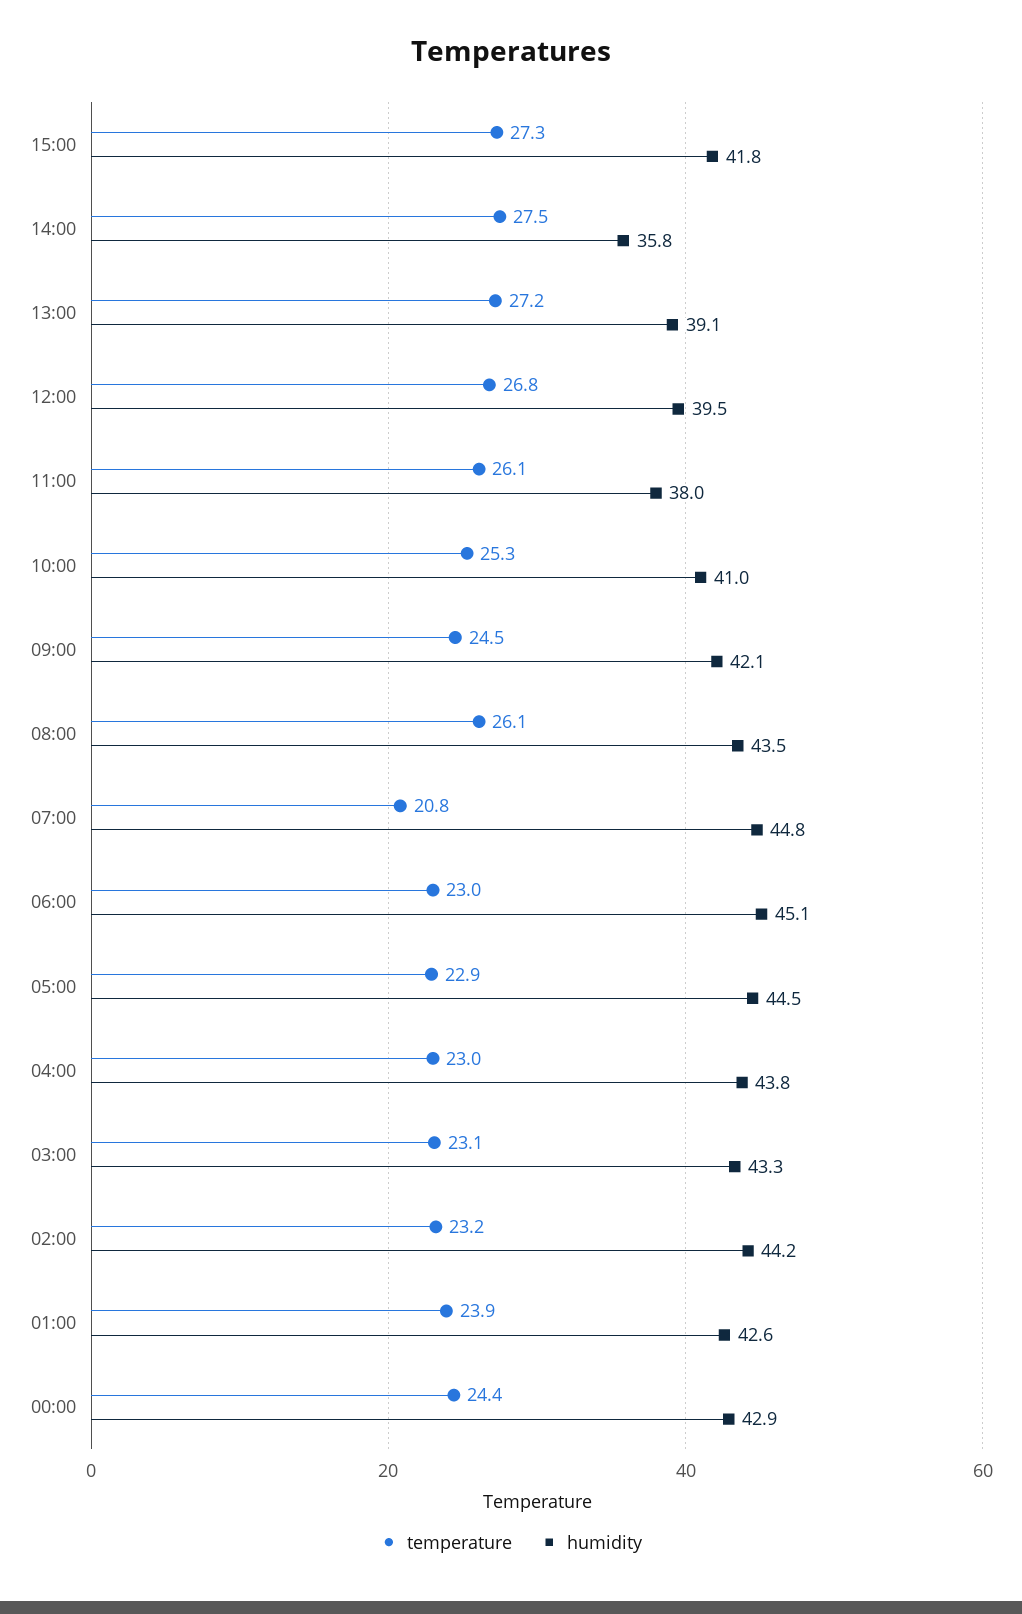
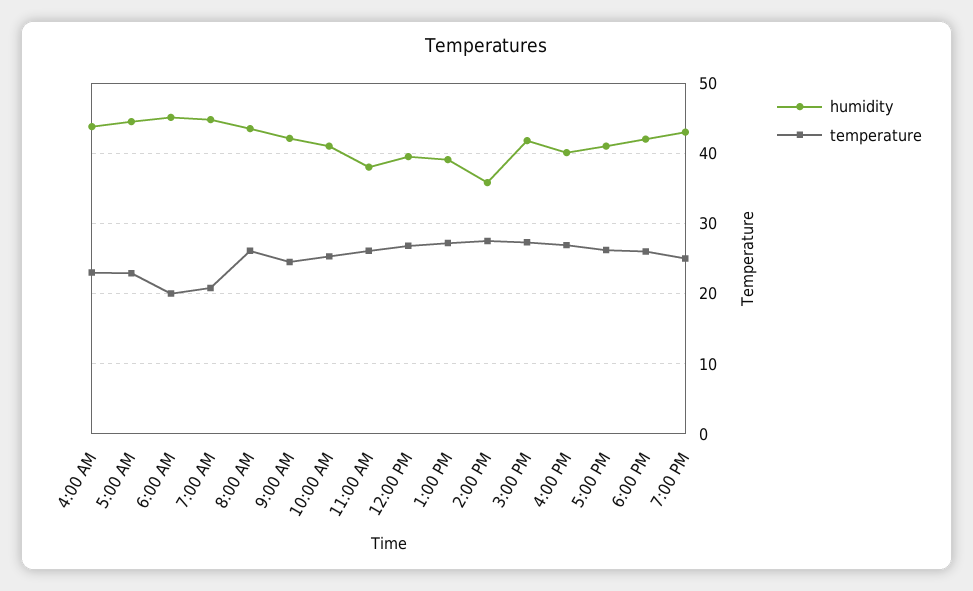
temperature, 06:00: 23 -> 20
temperature, 03:00: 23.1 -> none
humidity, 03:00: 43.3 -> none
temperature, 02:00: 23.2 -> none
humidity, 02:00: 44.2 -> none
temperature, 01:00: 23.9 -> none
humidity, 01:00: 42.6 -> none
temperature, 00:00: 24.4 -> none
humidity, 00:00: 42.9 -> none
humidity, 4:00 PM: none -> 40
temperature, 4:00 PM: none -> 27
humidity, 5:00 PM: none -> 41
temperature, 5:00 PM: none -> 26
humidity, 6:00 PM: none -> 42
temperature, 6:00 PM: none -> 26
humidity, 7:00 PM: none -> 43
temperature, 7:00 PM: none -> 25

